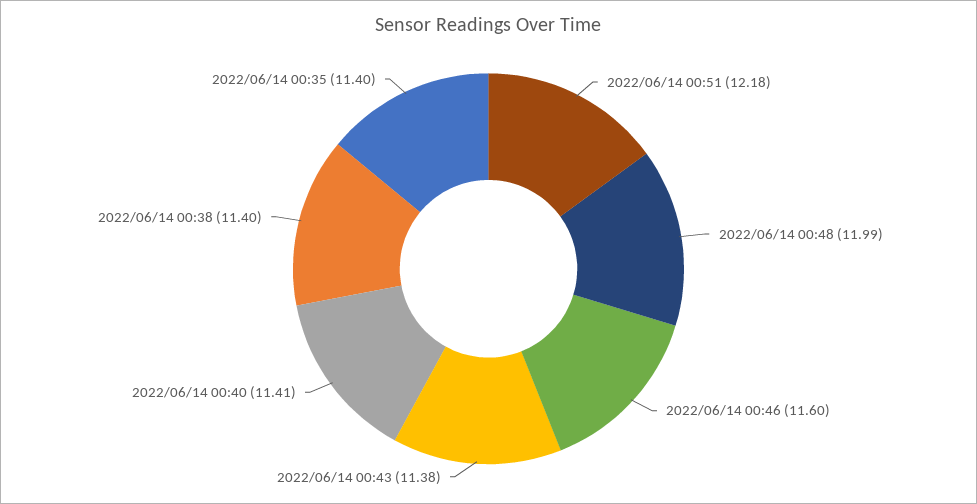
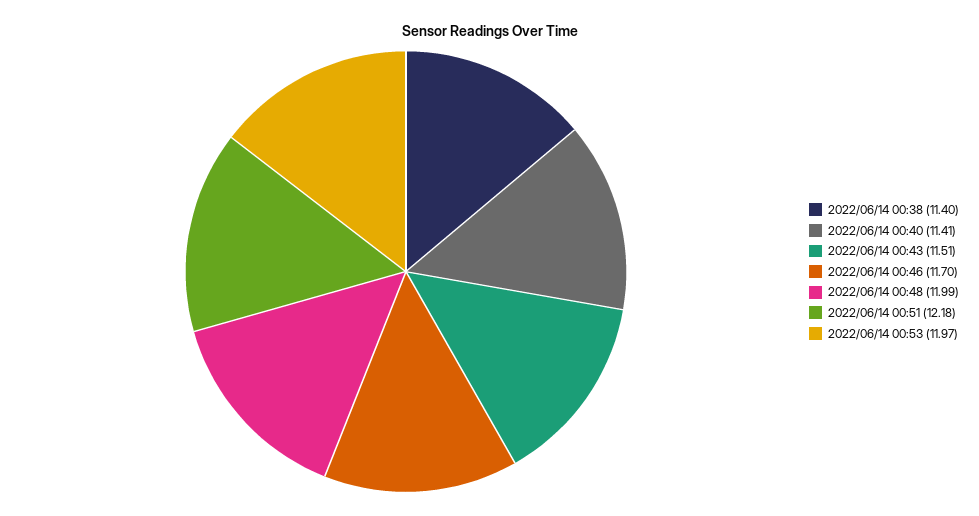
2022/06/14 00:46: 11.6 -> 11.7
2022/06/14 00:43: 11.38 -> 11.51
2022/06/14 00:35: 11.4 -> none
2022/06/14 00:53: none -> 11.97

